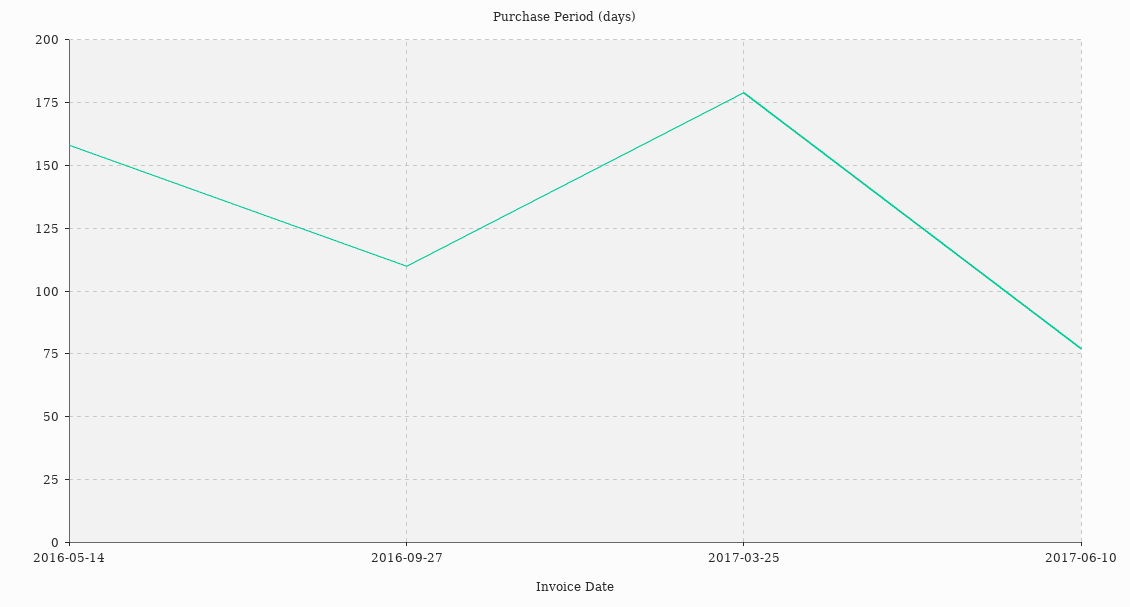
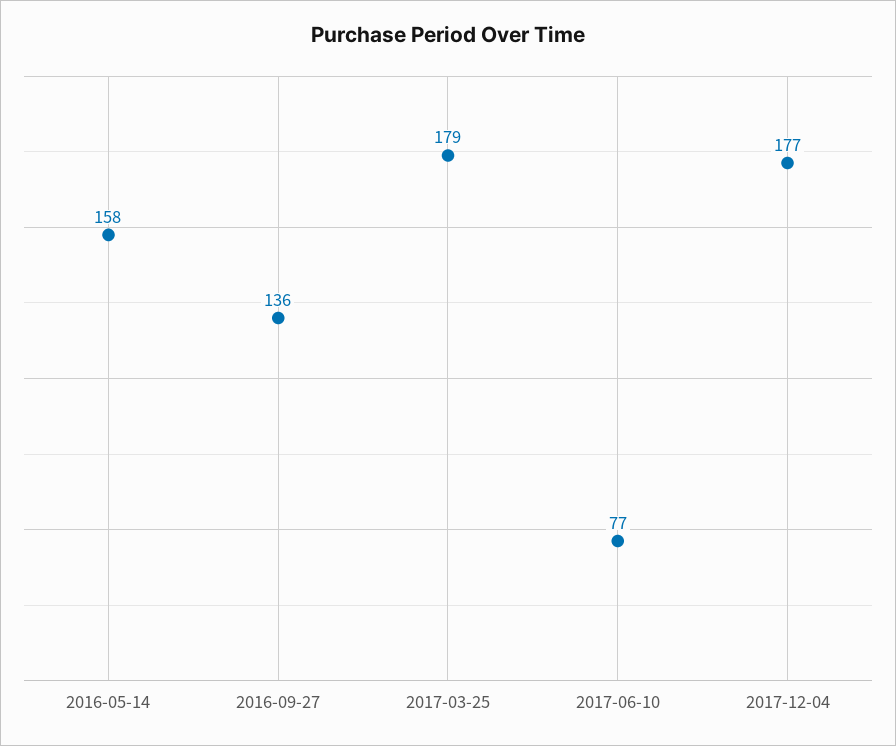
2016-09-27: 110 -> 136
2017-12-04: none -> 177

